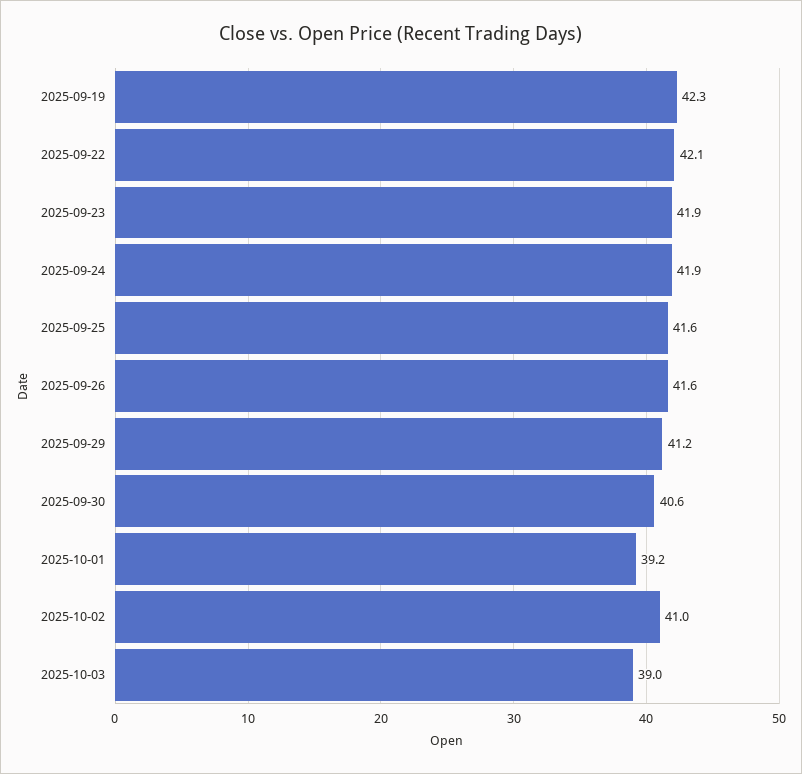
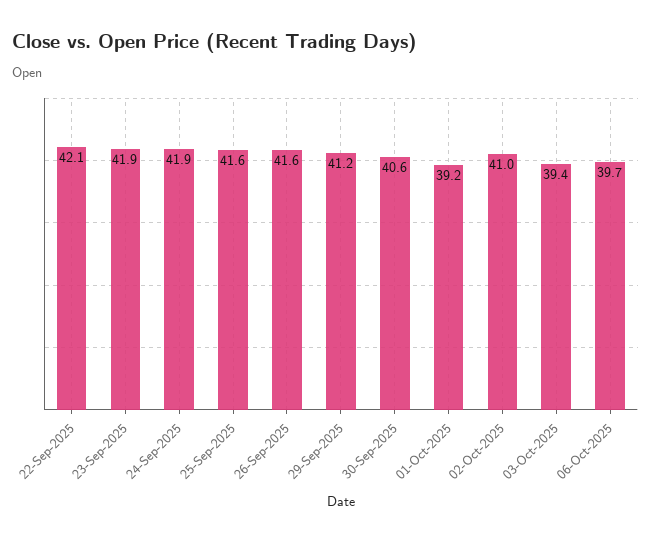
2025-09-19: 42.3 -> none
2025-10-03: 39 -> 39.4
06-Oct-2025: none -> 39.7

